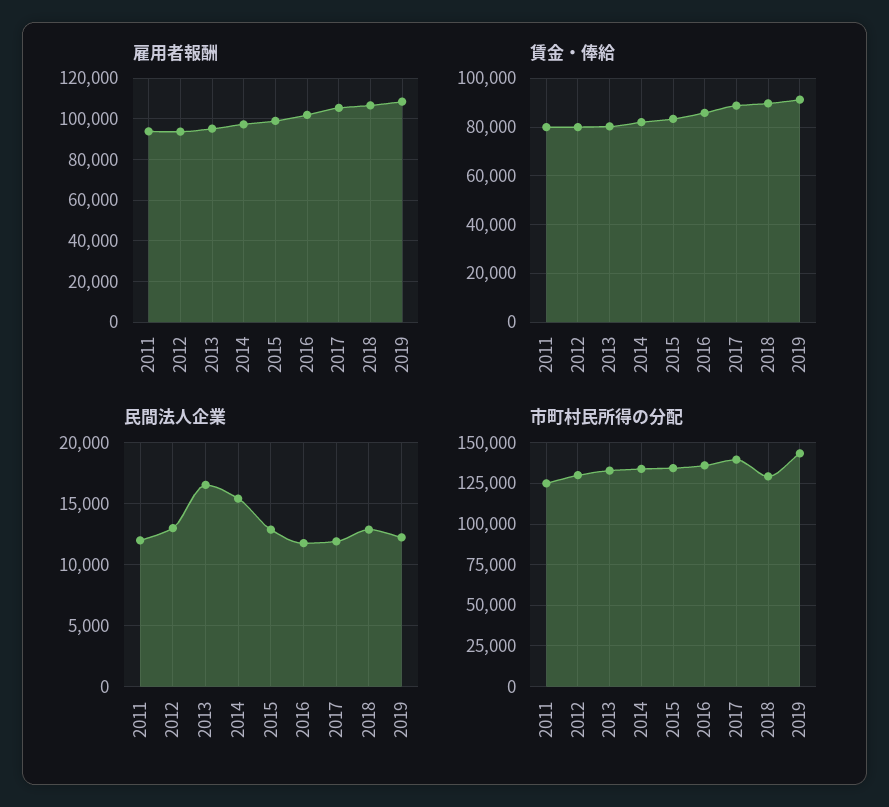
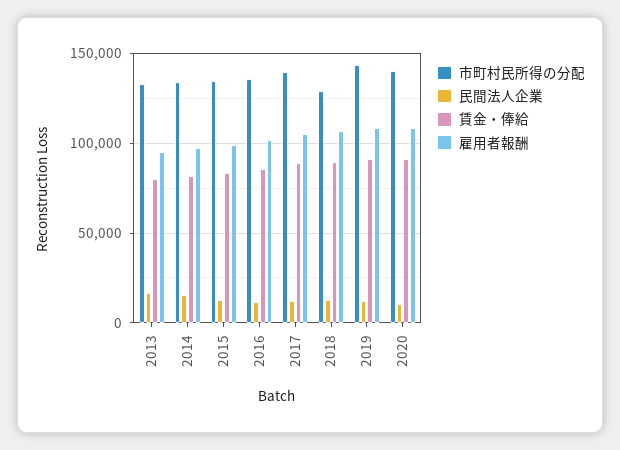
雇用者報酬, 2011: 95000 -> none
雇用者報酬, 2012: 95000 -> none
賃金・俸給, 2011: 80000 -> none
賃金・俸給, 2012: 80000 -> none
民間法人企業, 2011: 12000 -> none
民間法人企業, 2012: 13000 -> none
市町村民所得の分配, 2011: 125000 -> none
市町村民所得の分配, 2012: 130000 -> none
市町村民所得の分配, 2020: none -> 140000
民間法人企業, 2020: none -> 10000
賃金・俸給, 2020: none -> 90000
雇用者報酬, 2020: none -> 110000

